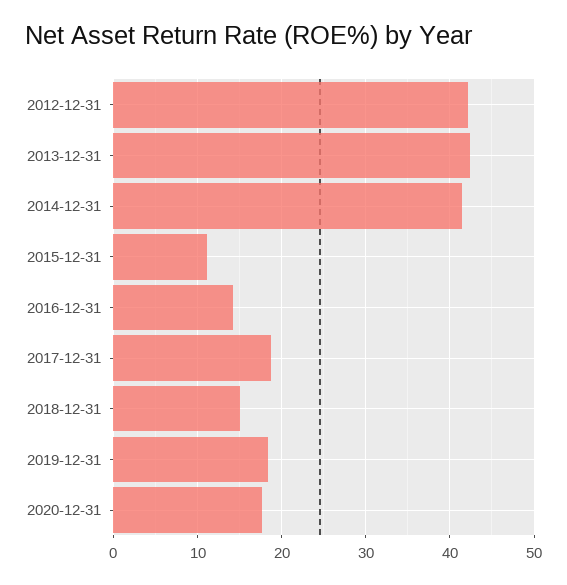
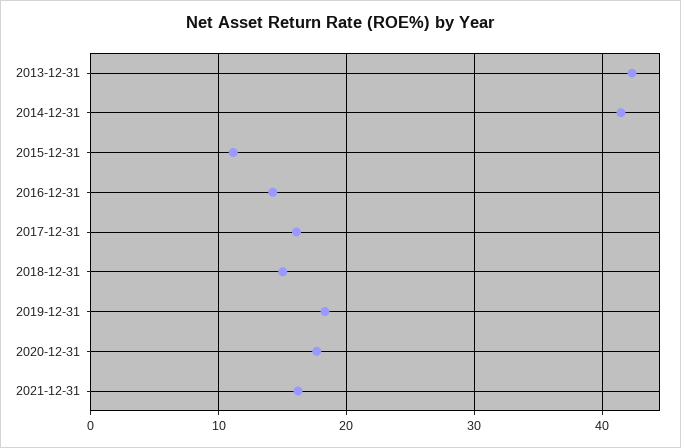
2012-12-31: 42 -> none
2017-12-31: 19 -> 16
2021-12-31: none -> 16

